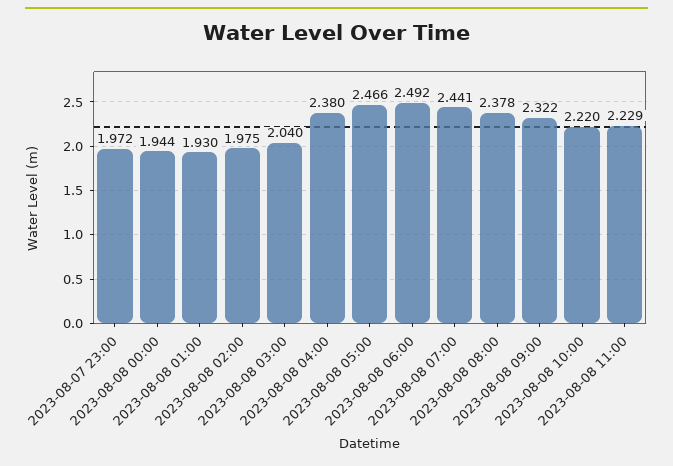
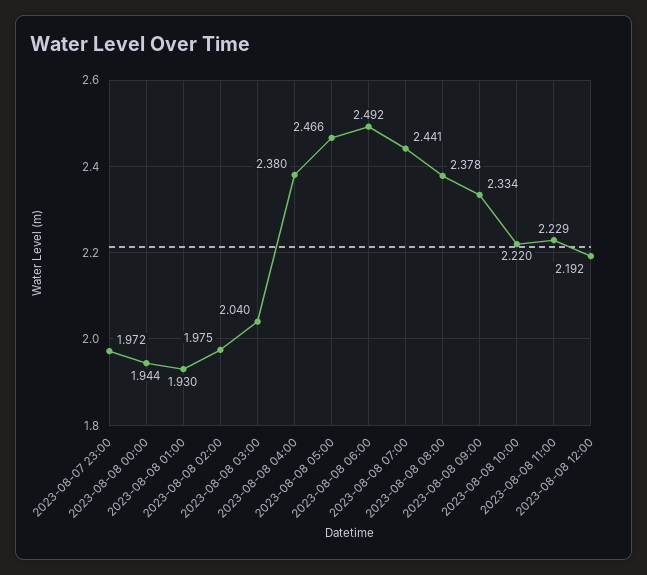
2023-08-08 09:00: 2.322 -> 2.334
2023-08-08 12:00: none -> 2.192

